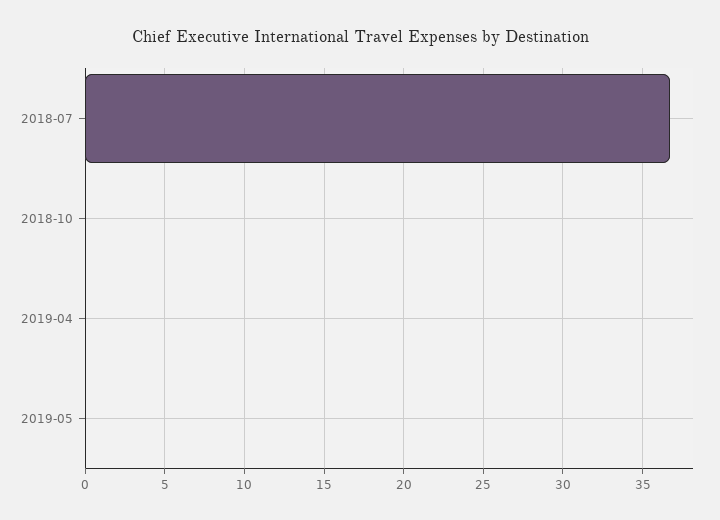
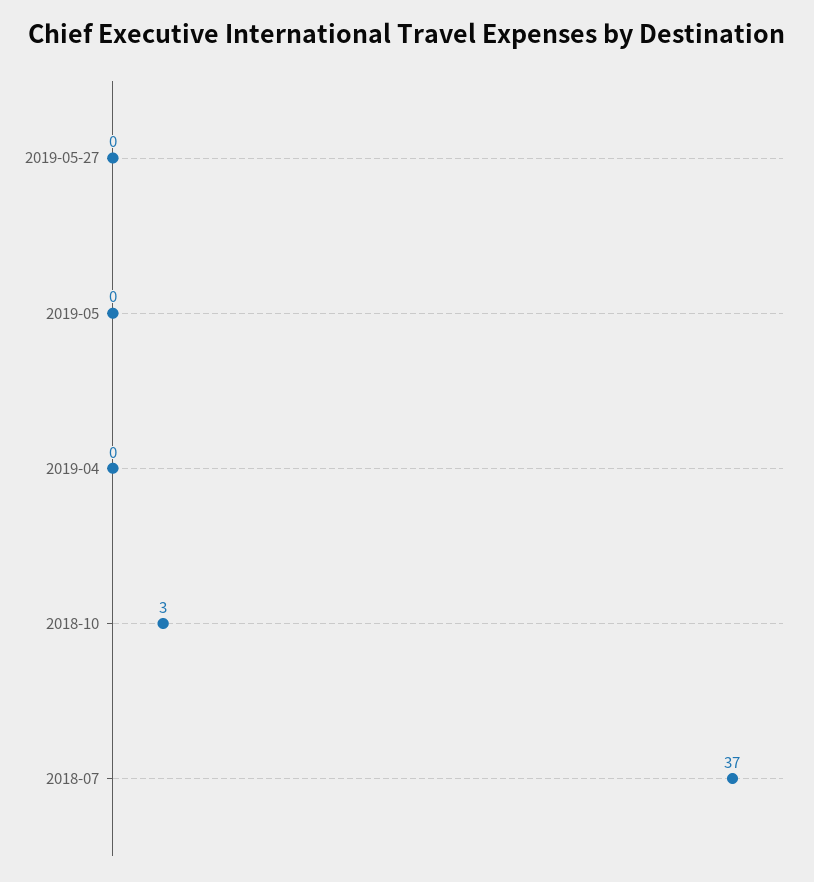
2018-10: 0 -> 3
2019-05-27: none -> 0

